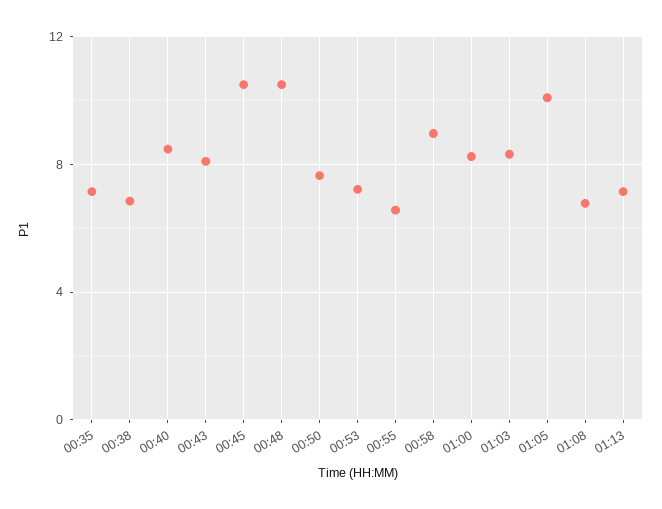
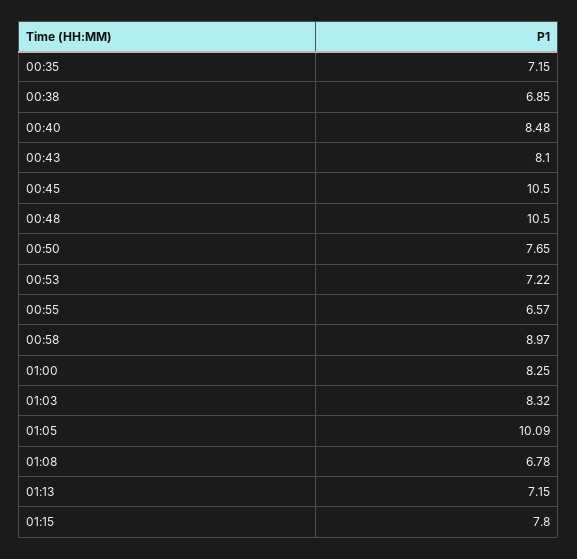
01:15: none -> 7.8

